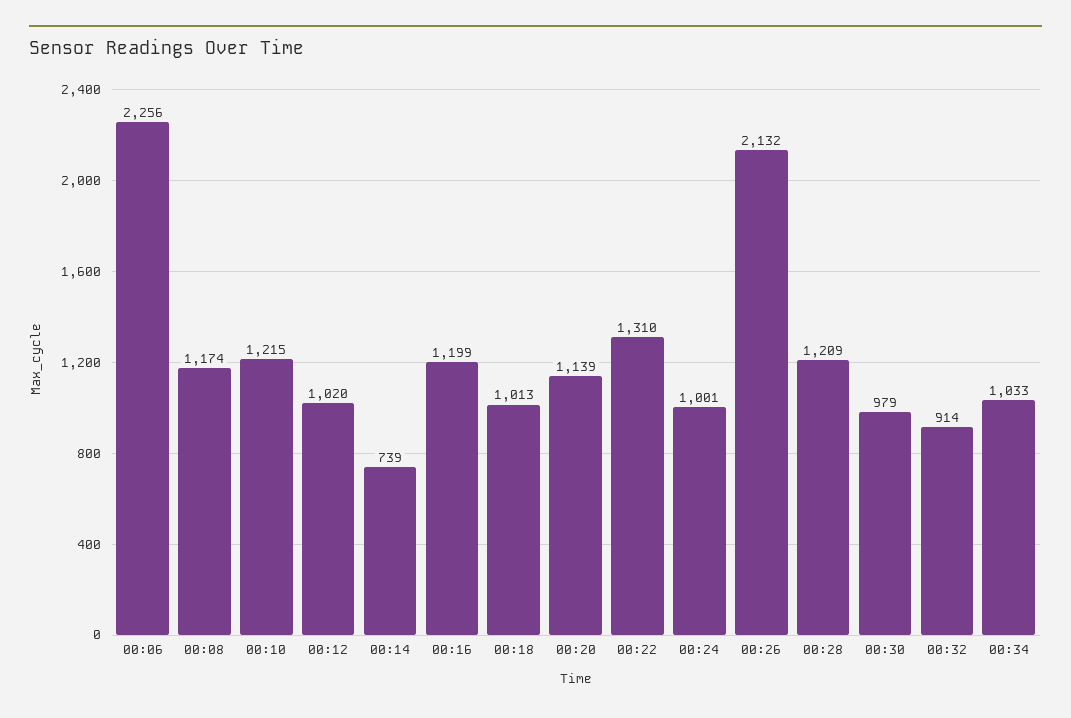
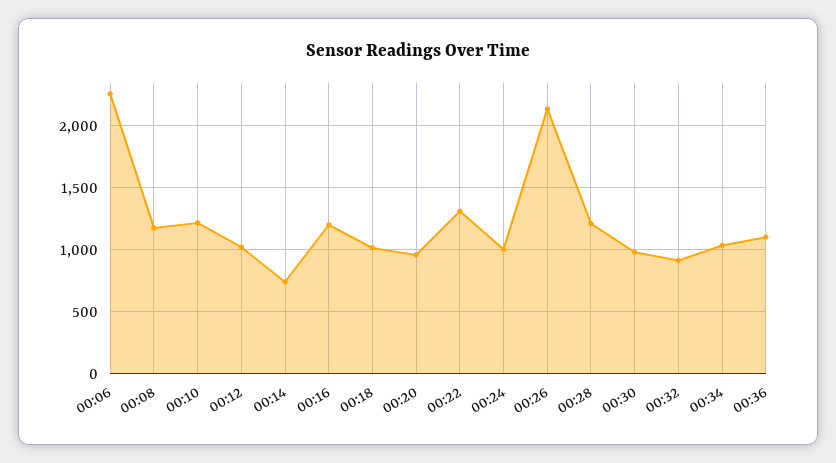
00:20: 1139 -> 950
00:36: none -> 1100

